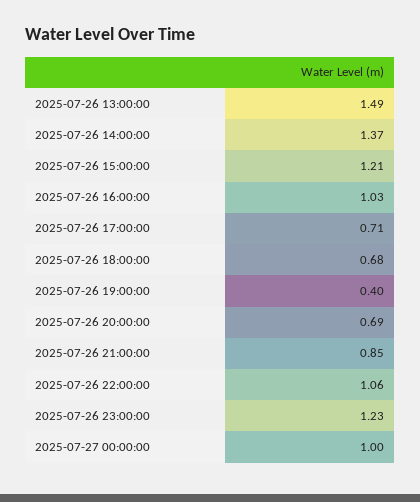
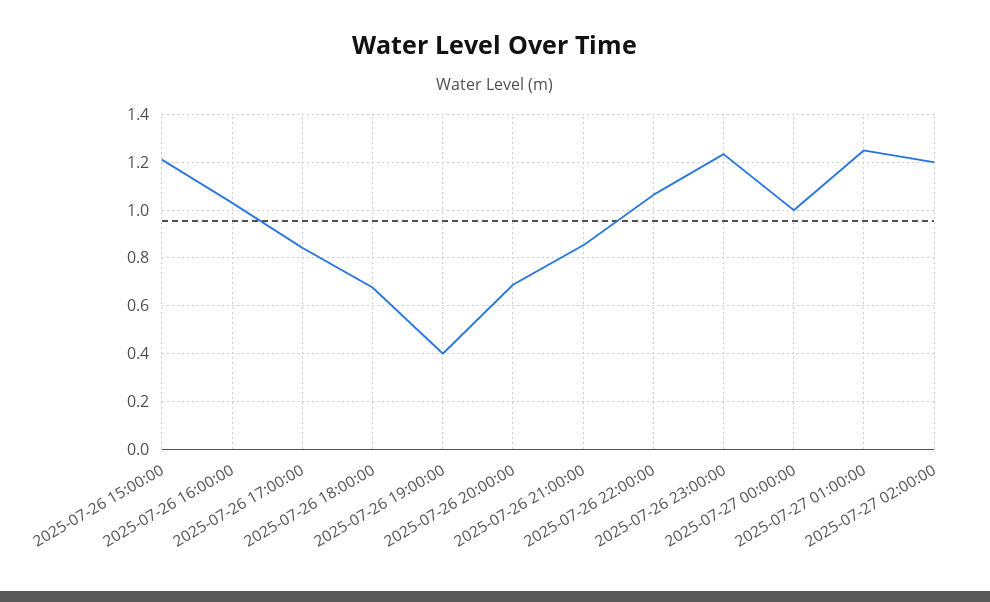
2025-07-26 13:00:00: 1.49 -> none
2025-07-26 14:00:00: 1.37 -> none
2025-07-26 17:00:00: 0.71 -> 0.85
2025-07-27 01:00:00: none -> 1.25
2025-07-27 02:00:00: none -> 1.2

